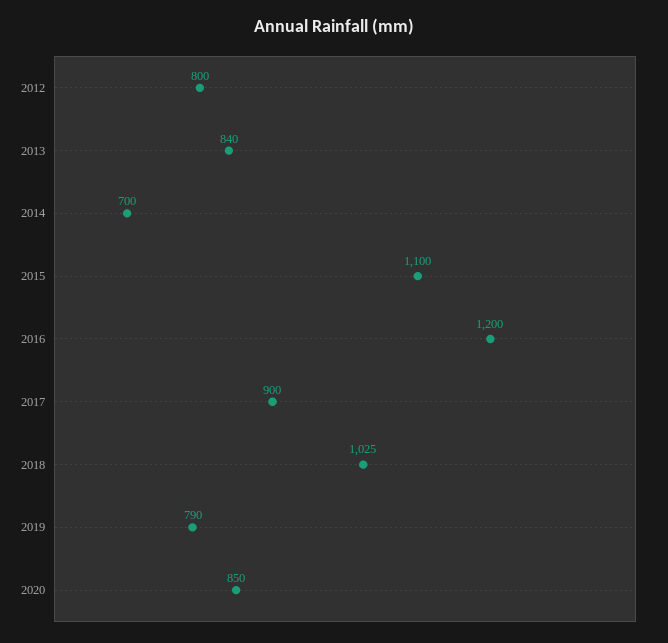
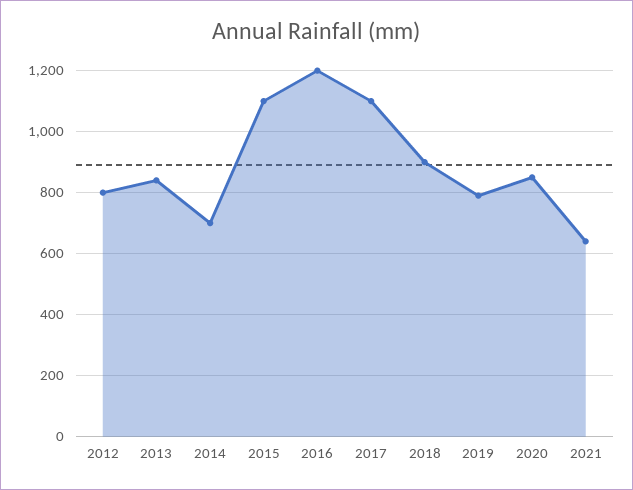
2017: 900 -> 1100
2018: 1025 -> 900
2021: none -> 640

